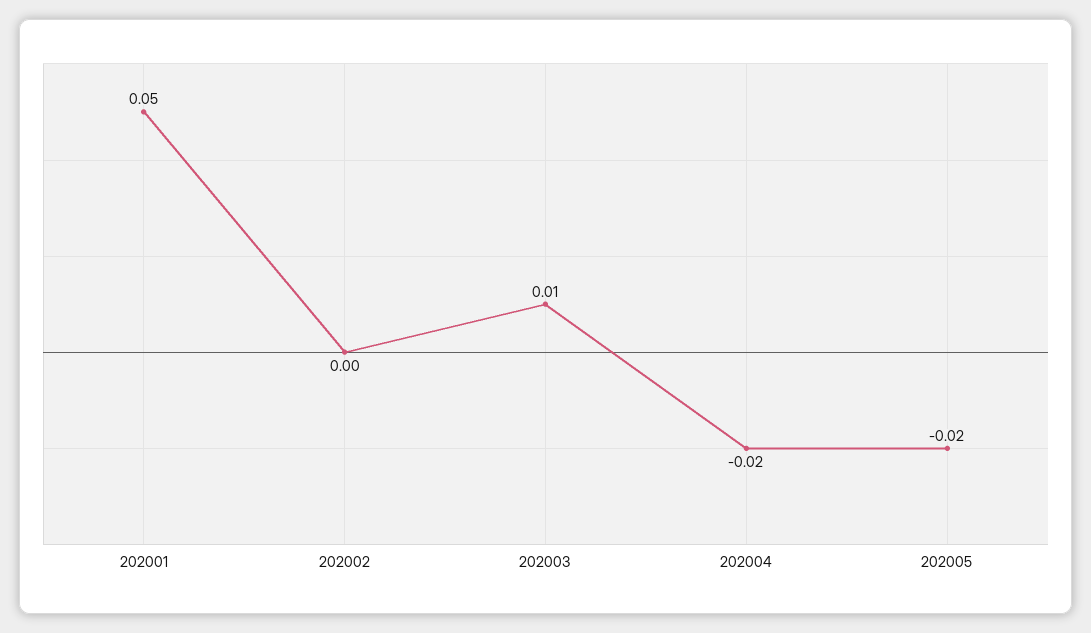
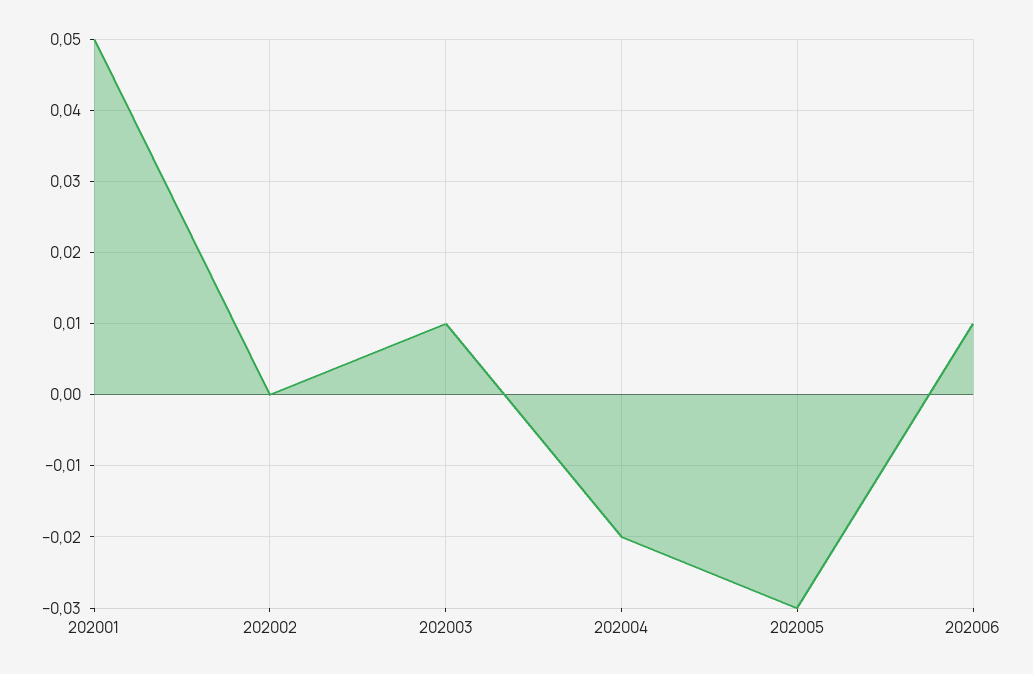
202005: -0.02 -> -0.03
202006: none -> 0.01

